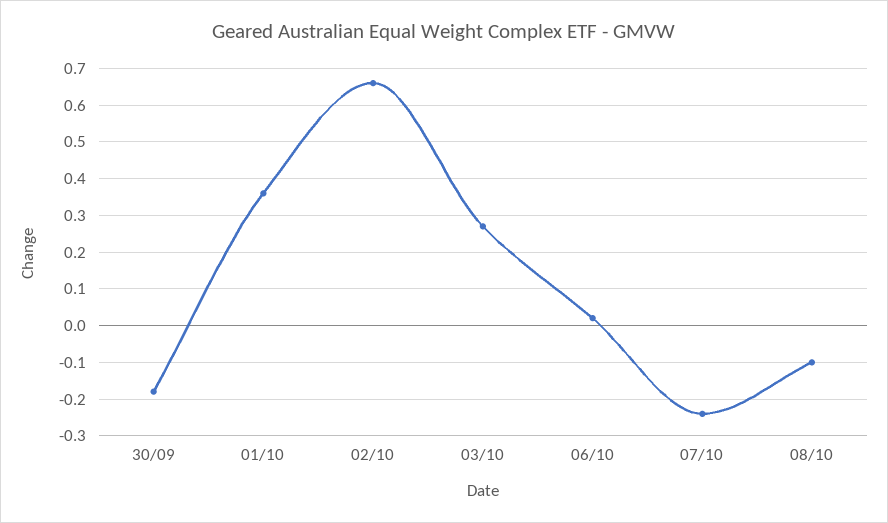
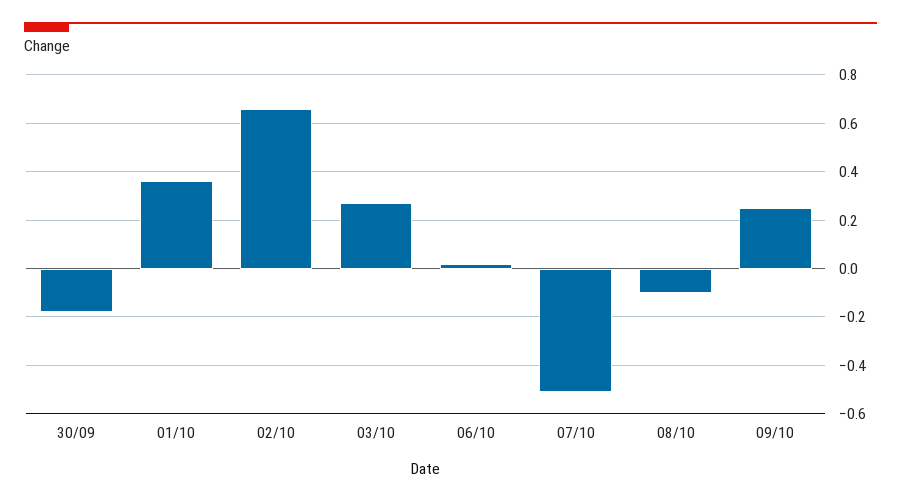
07/10: -0.25 -> -0.5
09/10: none -> 0.25

